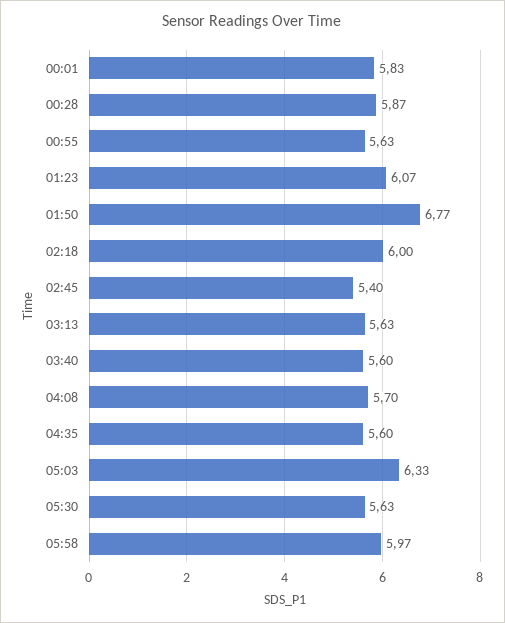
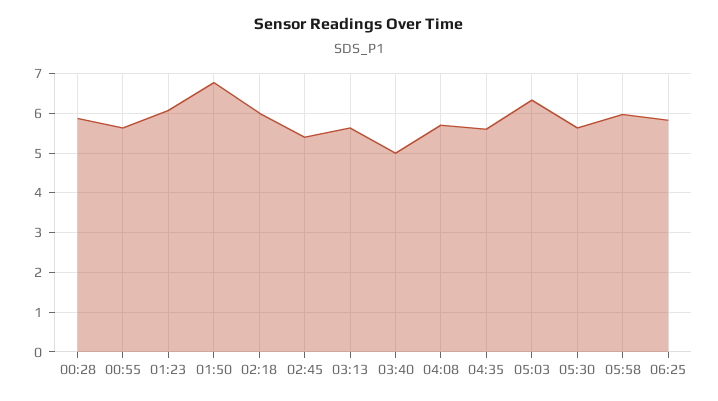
00:01: 5.83 -> none
03:40: 5.6 -> 5
06:25: none -> 5.8

